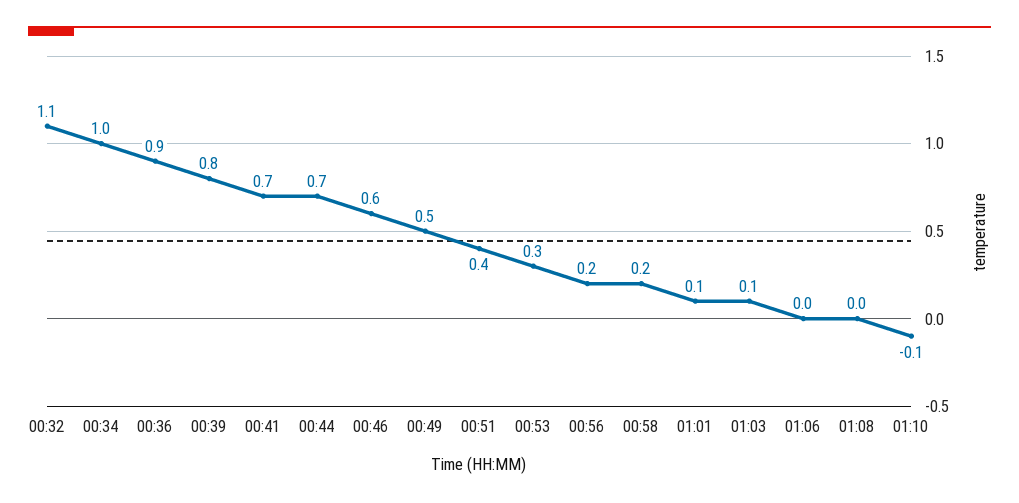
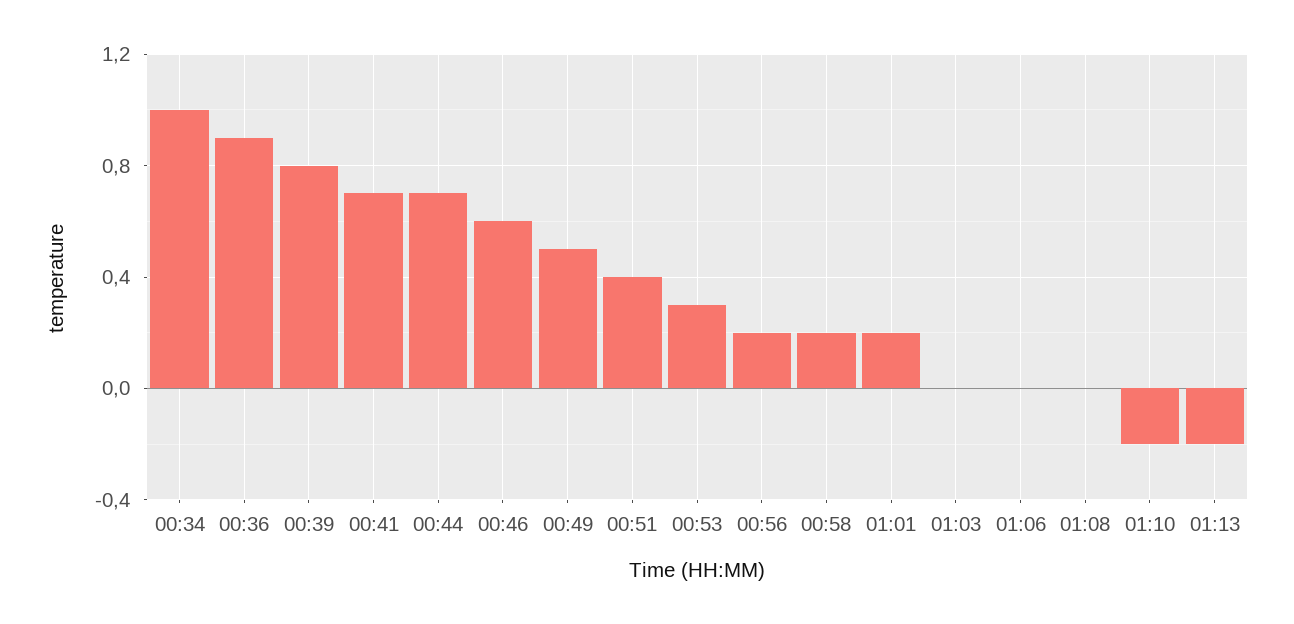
00:32: 1.1 -> none
01:01: 0.1 -> 0.2
01:03: 0.1 -> 0
01:10: -0.1 -> -0.2
01:13: none -> -0.2

